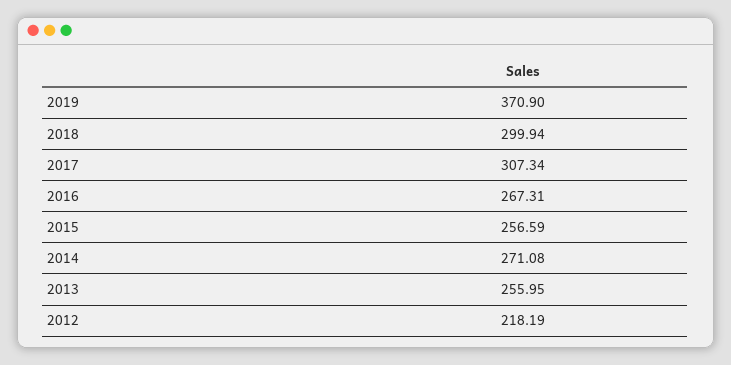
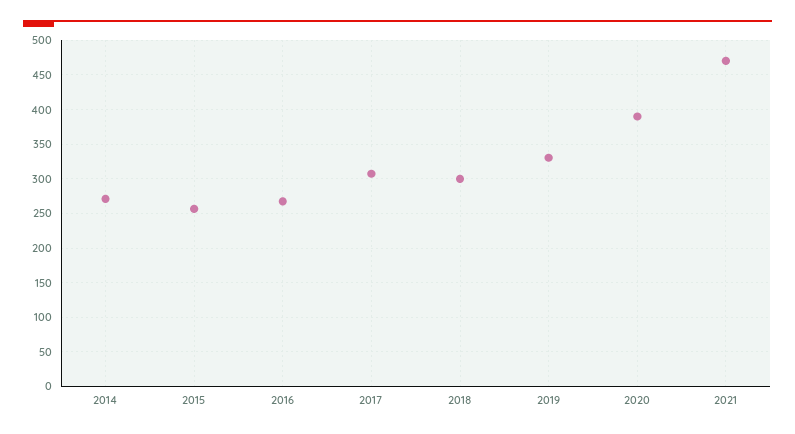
2019: 370.9 -> 330
2013: 255.95 -> none
2012: 218.19 -> none
2020: none -> 390
2021: none -> 470

